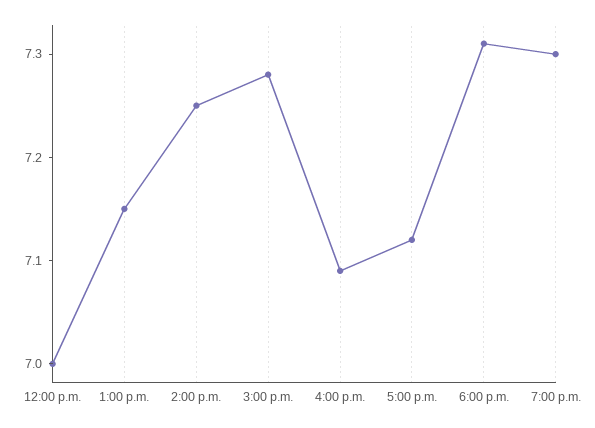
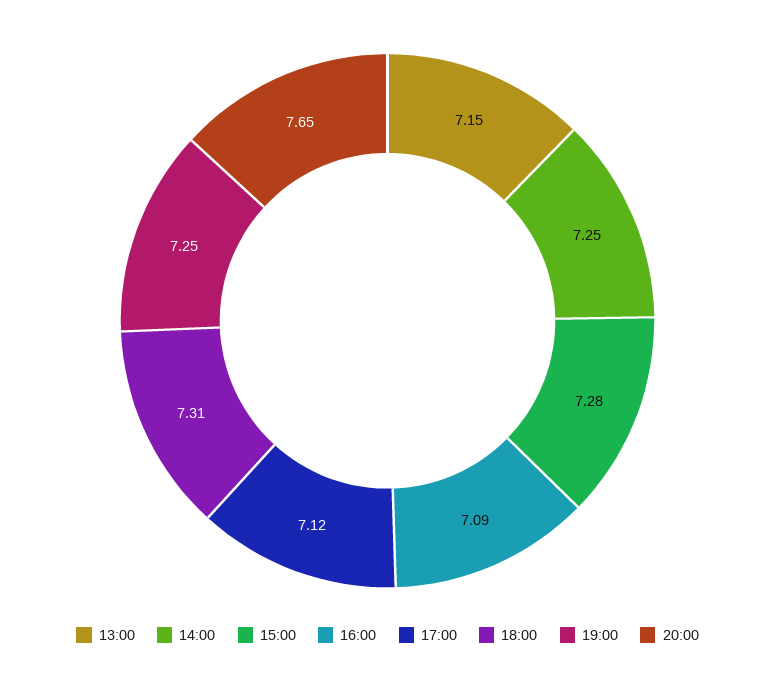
12:00 p.m.: 7 -> none
7:00 p.m.: 7.3 -> 7.25
20:00: none -> 7.65

